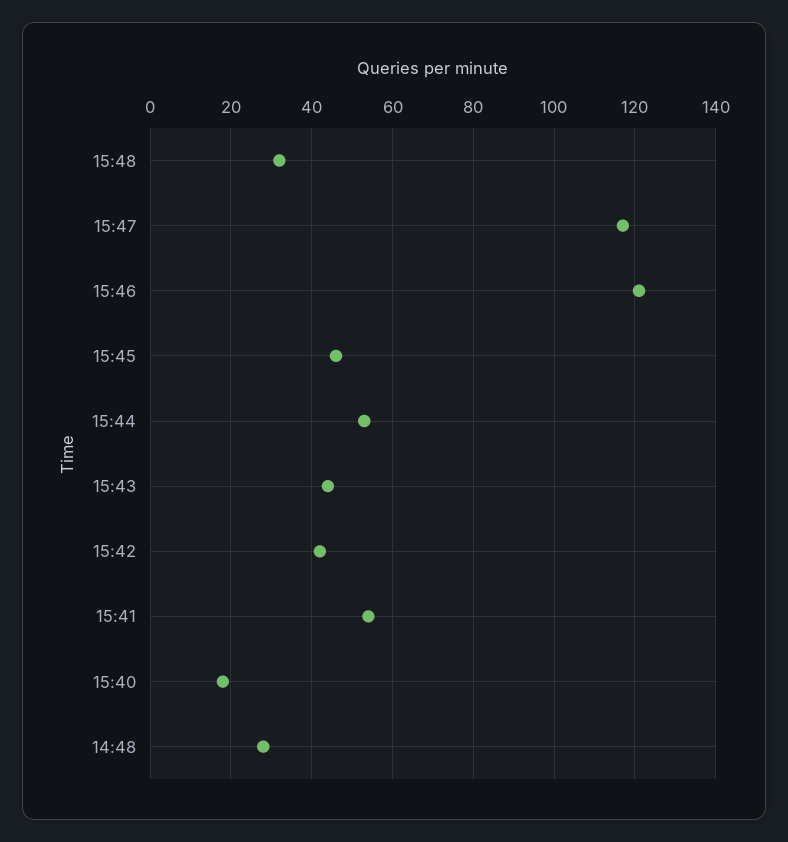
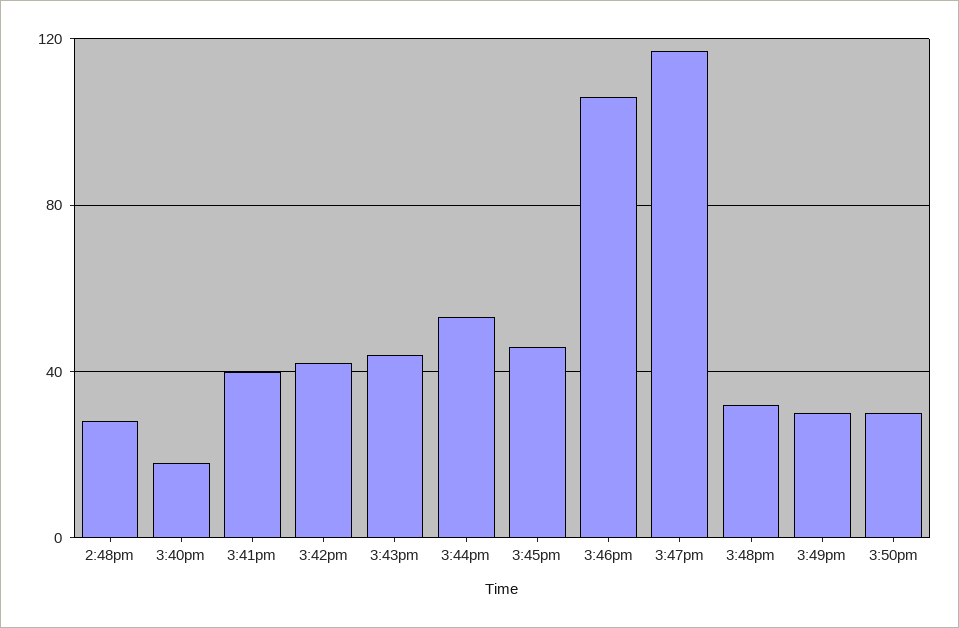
15:46: 120 -> 105
15:41: 55 -> 40
3:49pm: none -> 30
3:50pm: none -> 30

